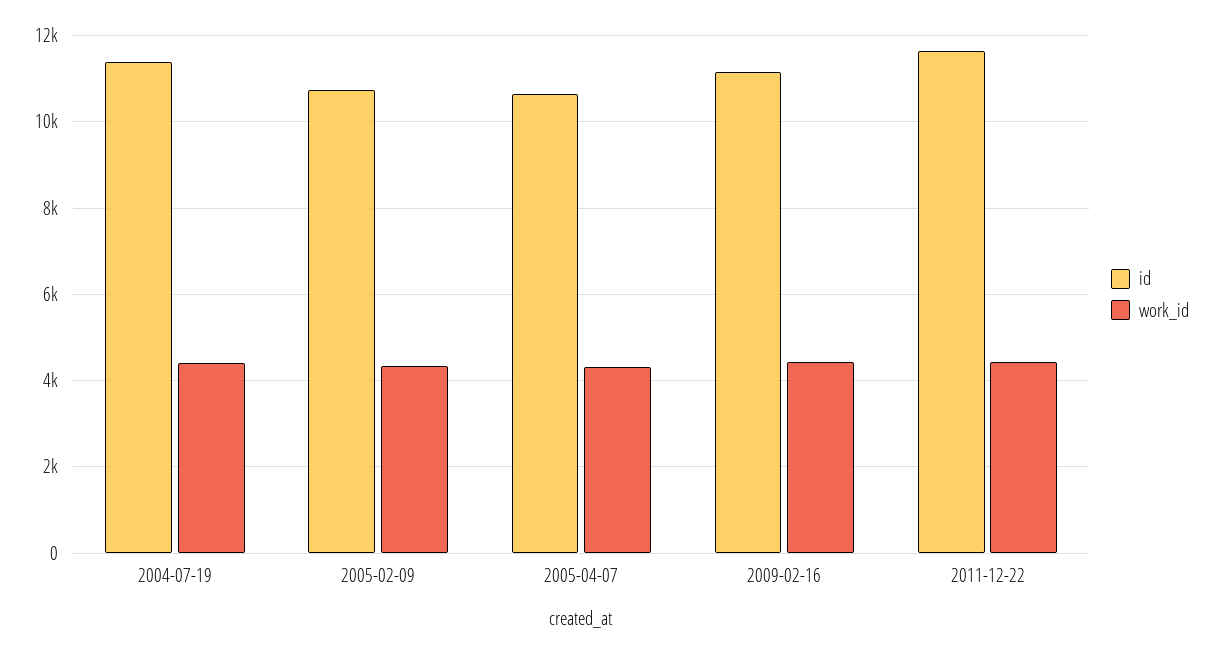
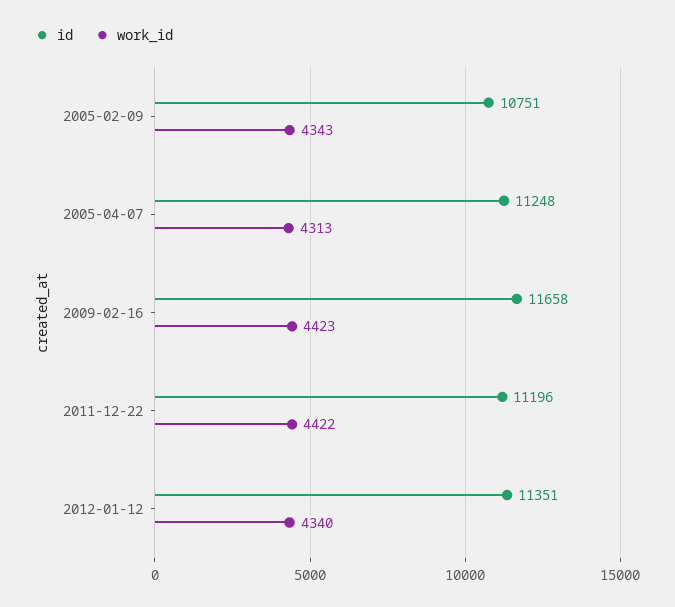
id, 2004-07-19: 11400 -> none
work_id, 2004-07-19: 4400 -> none
id, 2005-04-07: 10600 -> 11248
id, 2009-02-16: 11200 -> 11658
id, 2011-12-22: 11600 -> 11196
id, 2012-01-12: none -> 11351
work_id, 2012-01-12: none -> 4340

